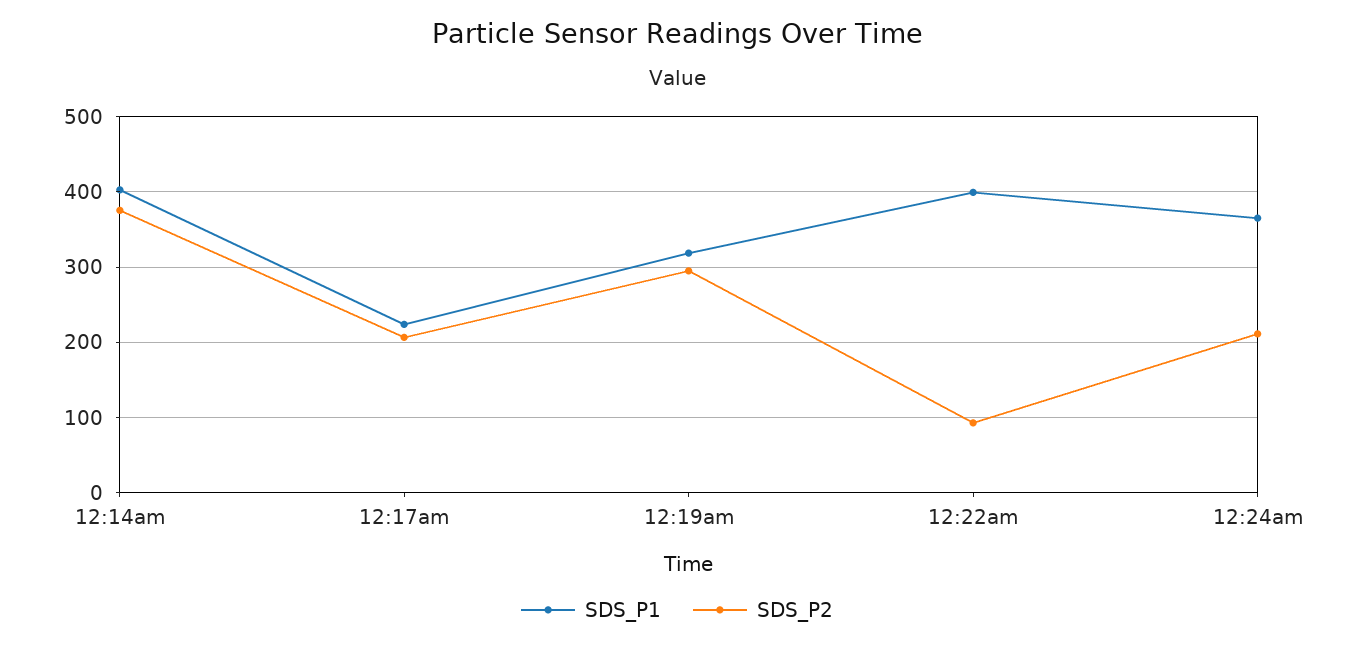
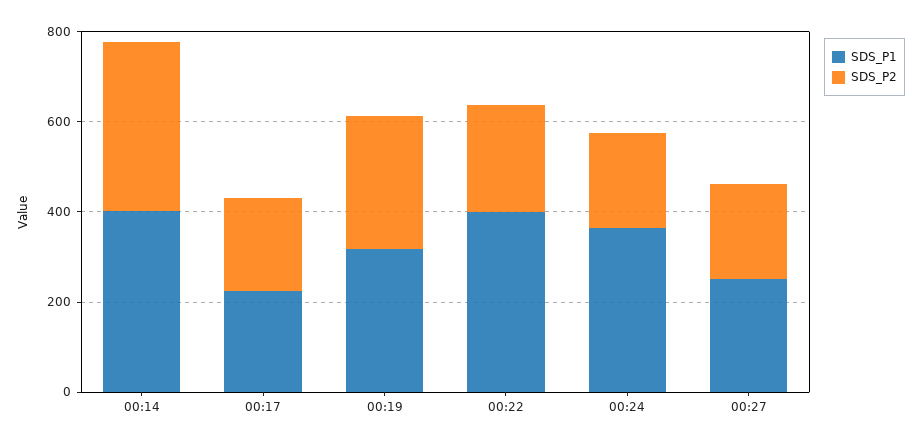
SDS_P2, 12:22am: 90 -> 250
SDS_P1, 00:27: none -> 250
SDS_P2, 00:27: none -> 200

